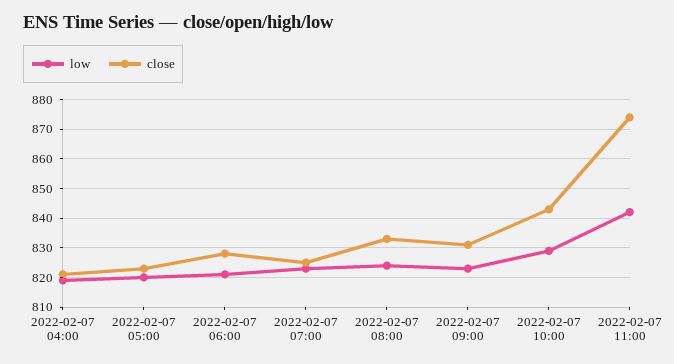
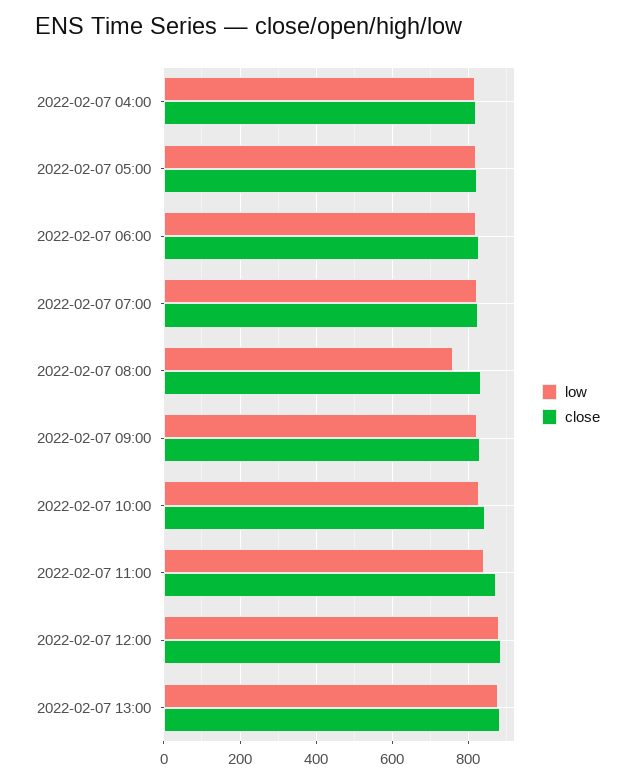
low, 2022-02-07 08:00: 825 -> 760
low, 2022-02-07 12:00: none -> 880
close, 2022-02-07 12:00: none -> 880
low, 2022-02-07 13:00: none -> 880
close, 2022-02-07 13:00: none -> 880

